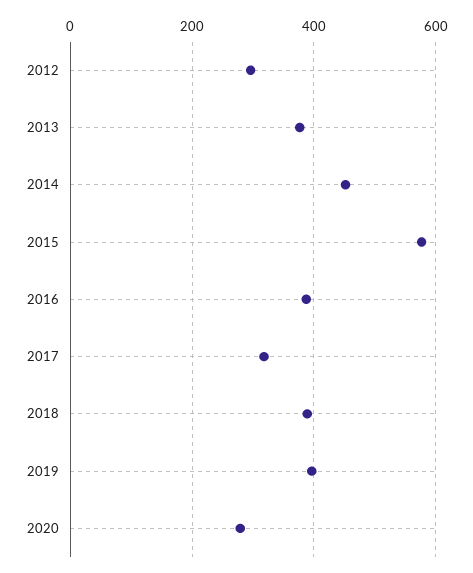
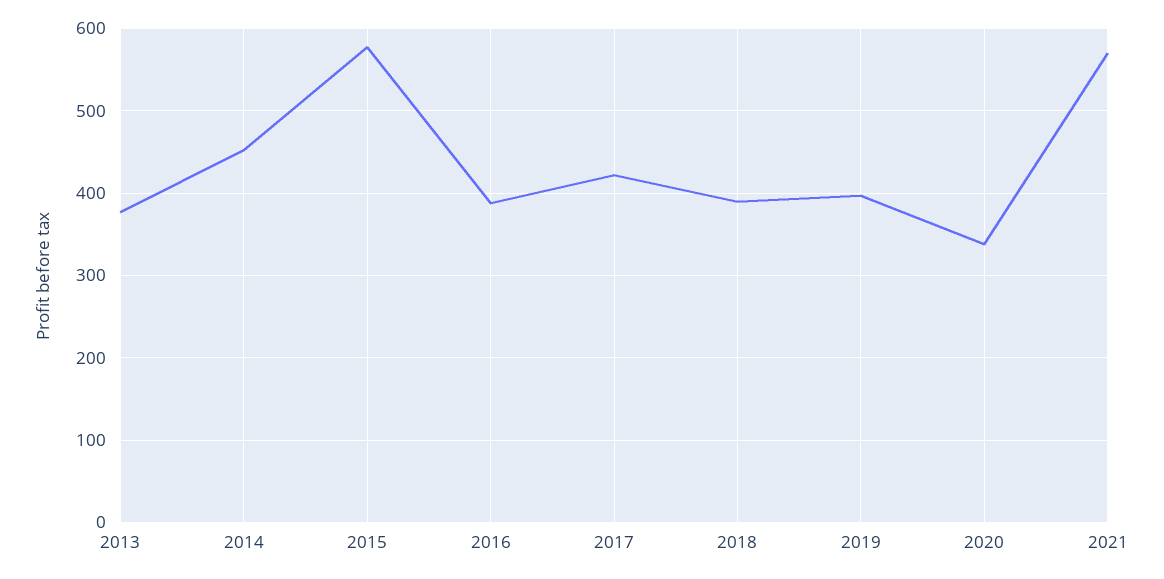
2012: 300 -> none
2017: 320 -> 420
2020: 280 -> 340
2021: none -> 570

